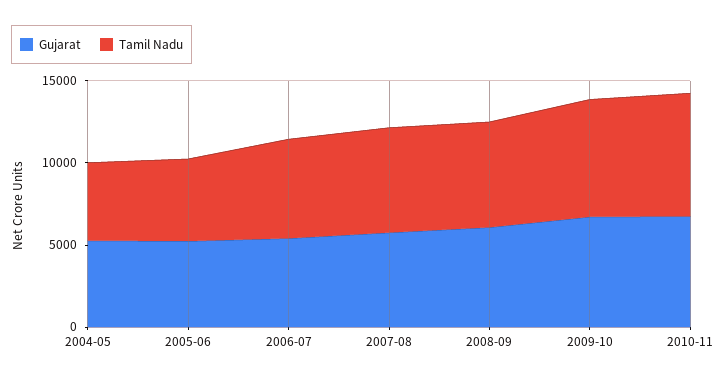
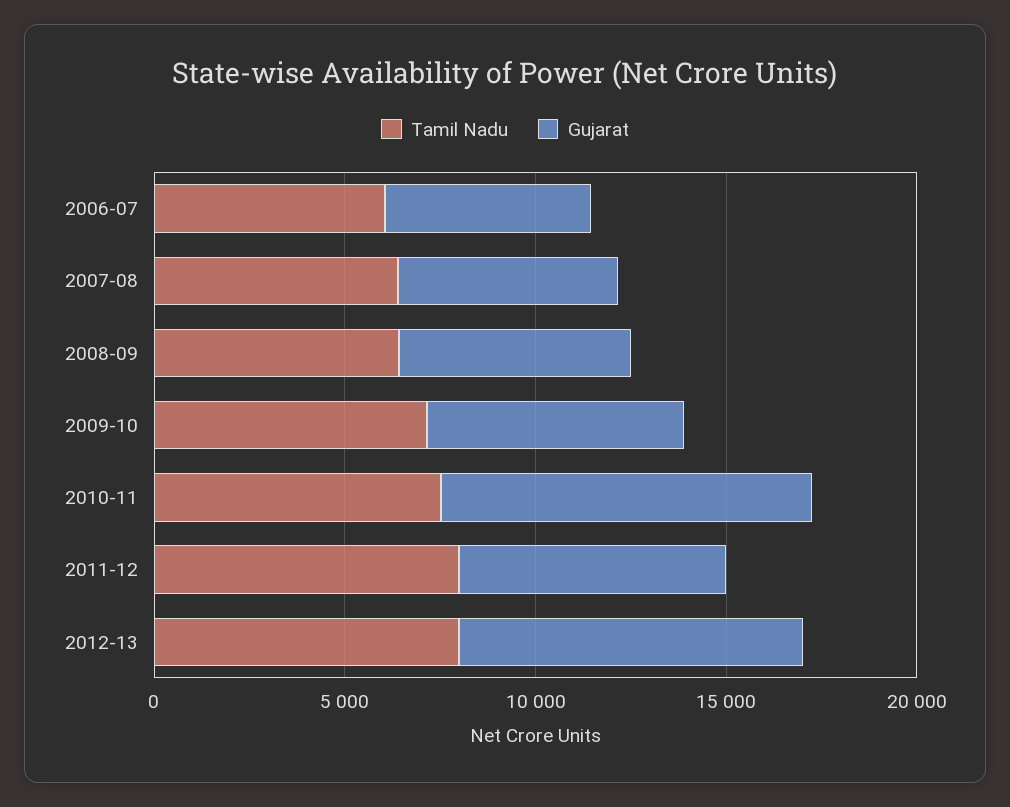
Gujarat, 2004-05: 5000 -> none
Tamil Nadu, 2004-05: 5000 -> none
Gujarat, 2005-06: 5000 -> none
Tamil Nadu, 2005-06: 5000 -> none
Gujarat, 2010-11: 7000 -> 10000
Tamil Nadu, 2011-12: none -> 8000
Gujarat, 2011-12: none -> 7000
Tamil Nadu, 2012-13: none -> 8000
Gujarat, 2012-13: none -> 9000

